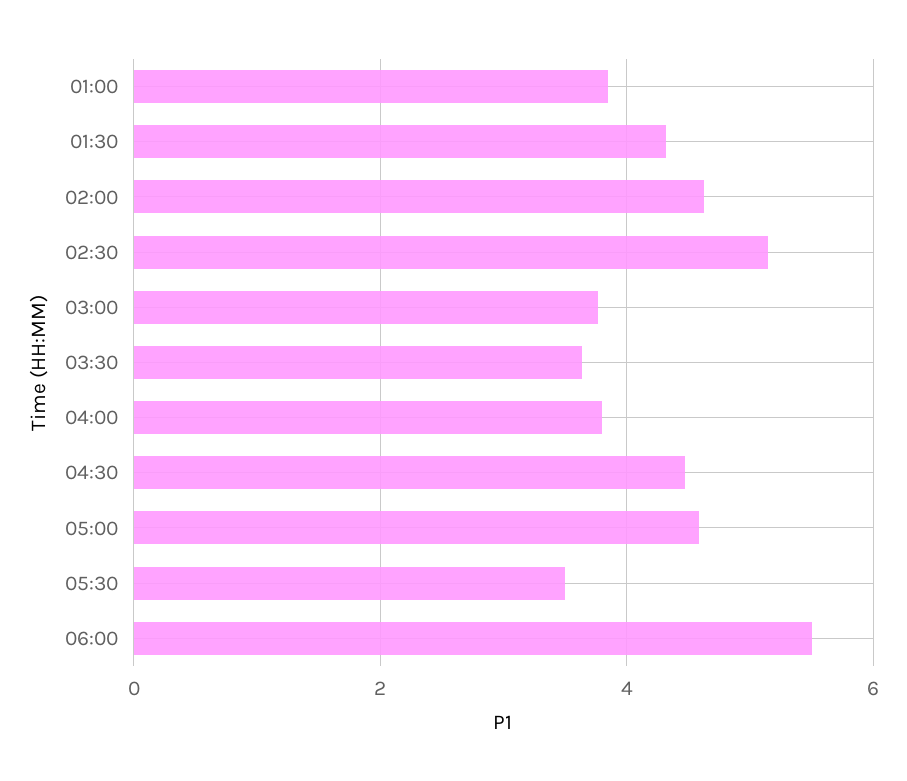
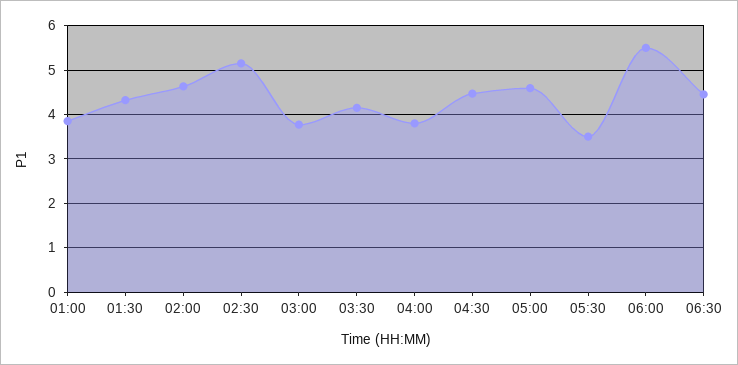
03:30: 3.6 -> 4.2
06:30: none -> 4.4

